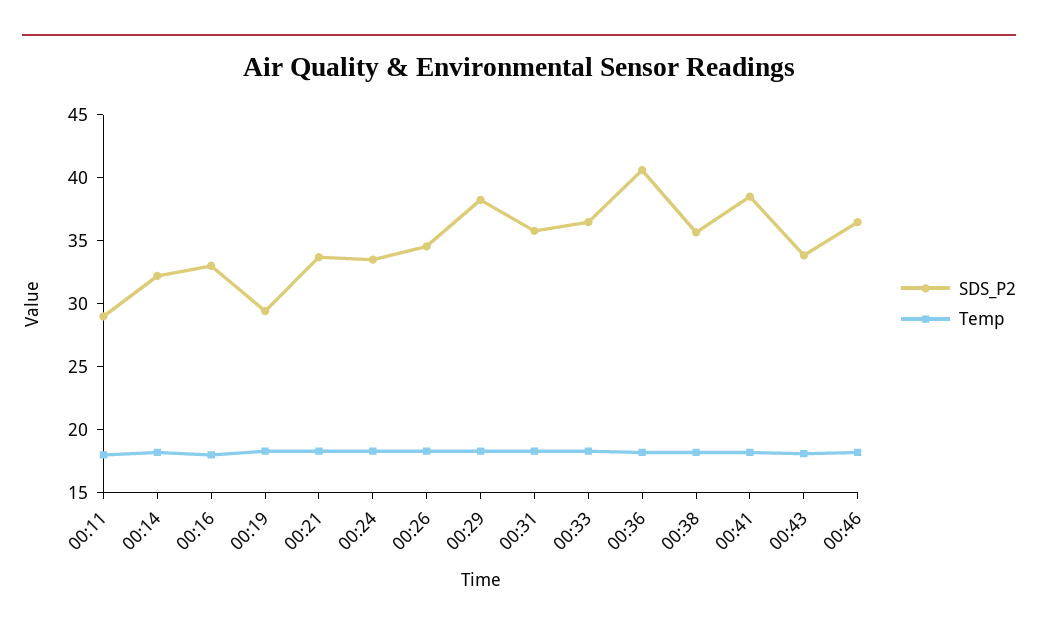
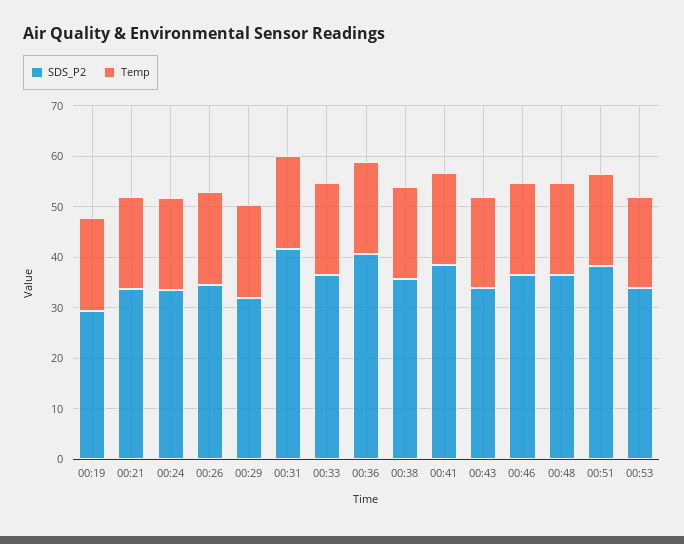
SDS_P2, 00:11: 29 -> none
Temp, 00:11: 18 -> none
SDS_P2, 00:14: 32 -> none
Temp, 00:14: 18 -> none
SDS_P2, 00:16: 33 -> none
Temp, 00:16: 18 -> none
SDS_P2, 00:29: 38 -> 32
SDS_P2, 00:31: 36 -> 42
SDS_P2, 00:48: none -> 36
Temp, 00:48: none -> 18
SDS_P2, 00:51: none -> 38
Temp, 00:51: none -> 18
SDS_P2, 00:53: none -> 34
Temp, 00:53: none -> 18

